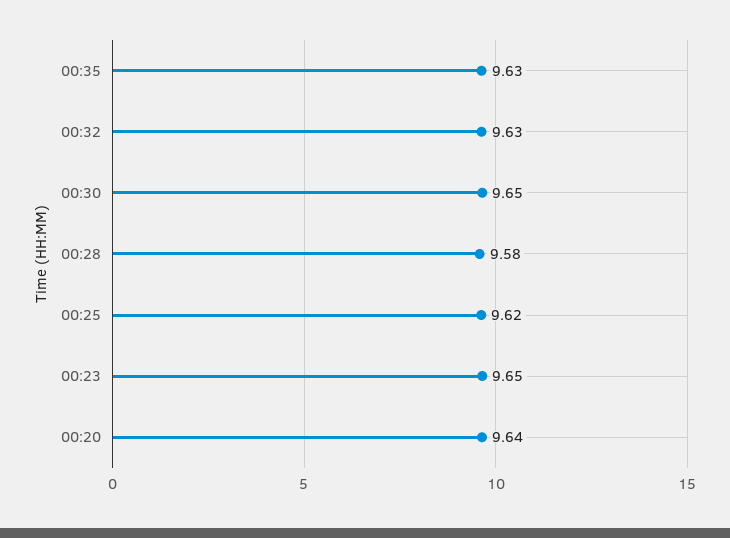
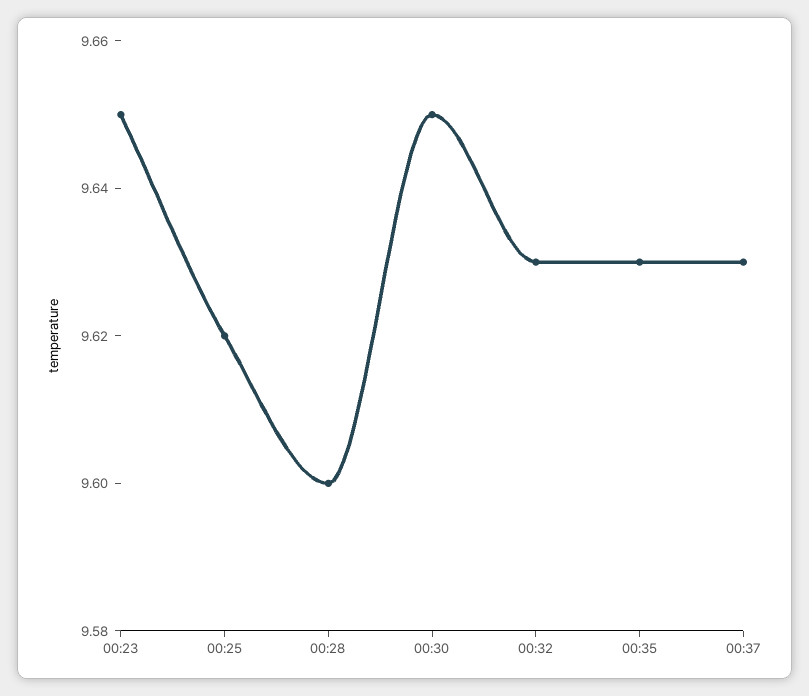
00:28: 9.58 -> 9.6
00:20: 9.64 -> none
00:37: none -> 9.63

